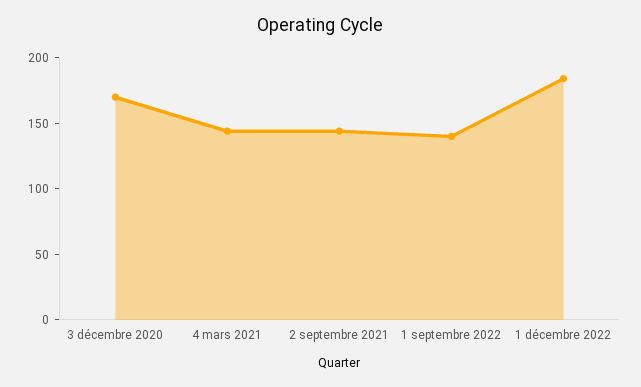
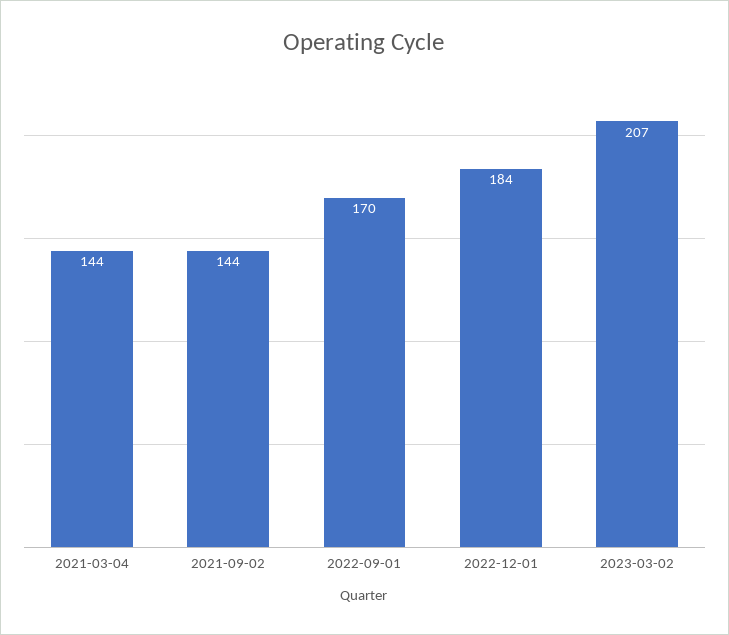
3 décembre 2020: 170 -> none
1 septembre 2022: 140 -> 170
2023-03-02: none -> 207

